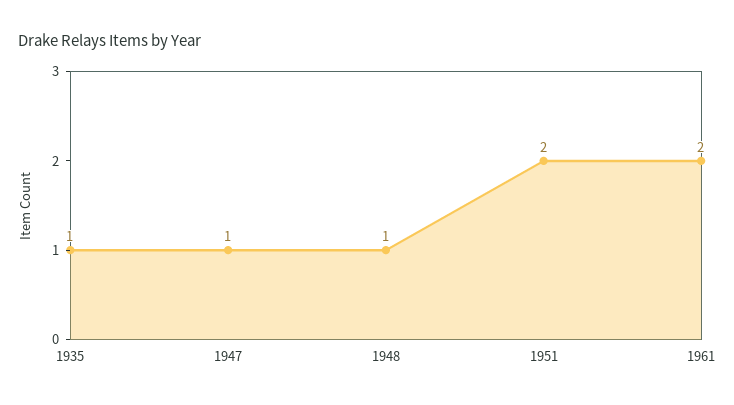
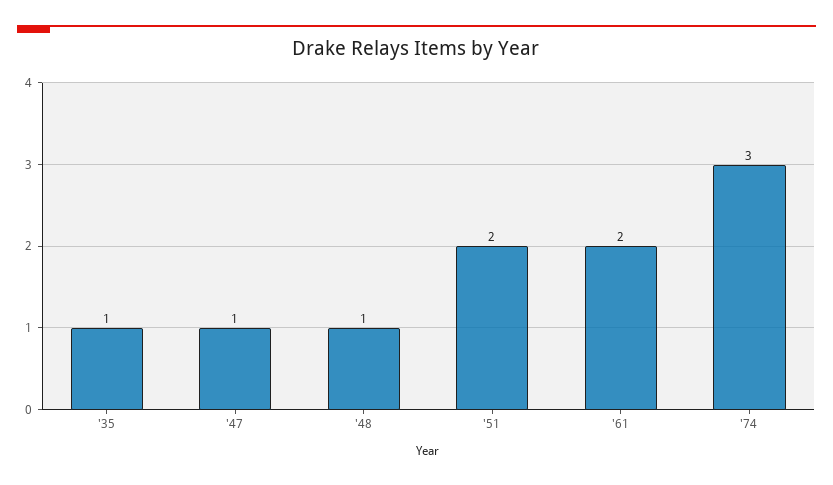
'74: none -> 3

